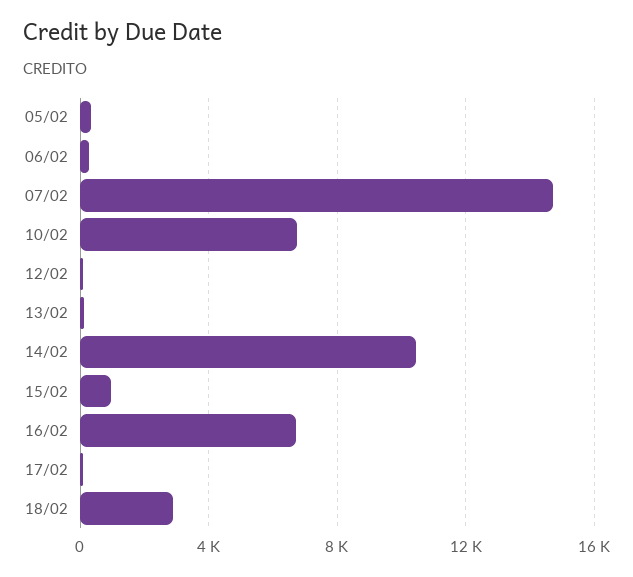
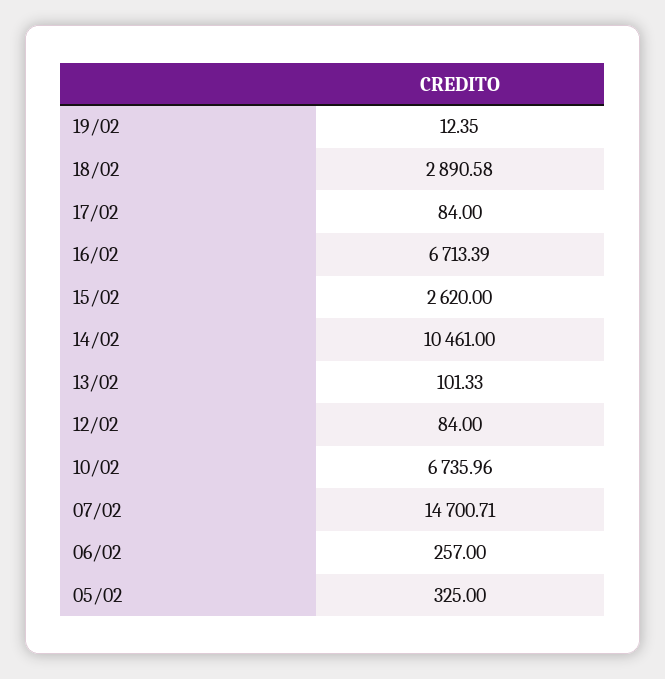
15/02: 1000 -> 2620
19/02: none -> 12.35

